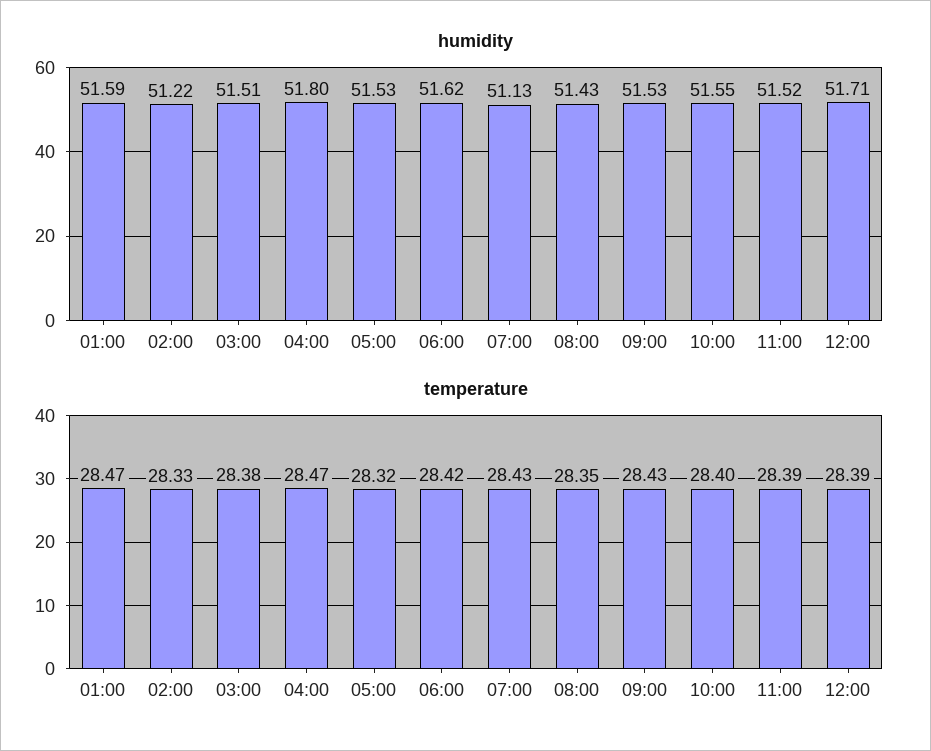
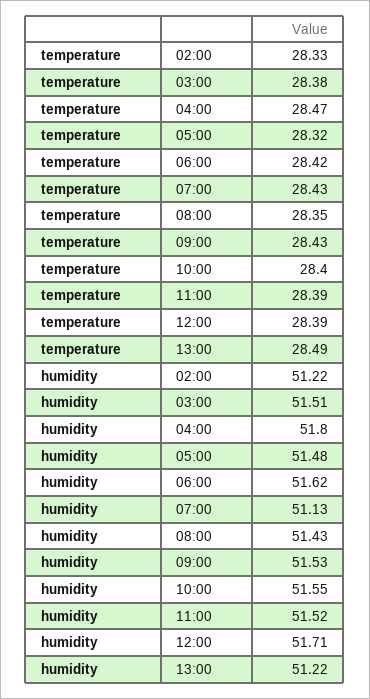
humidity, 01:00: 51.59 -> none
humidity, 05:00: 51.53 -> 51.48
temperature, 01:00: 28.47 -> none
temperature, 13:00: none -> 28.49
humidity, 13:00: none -> 51.22

